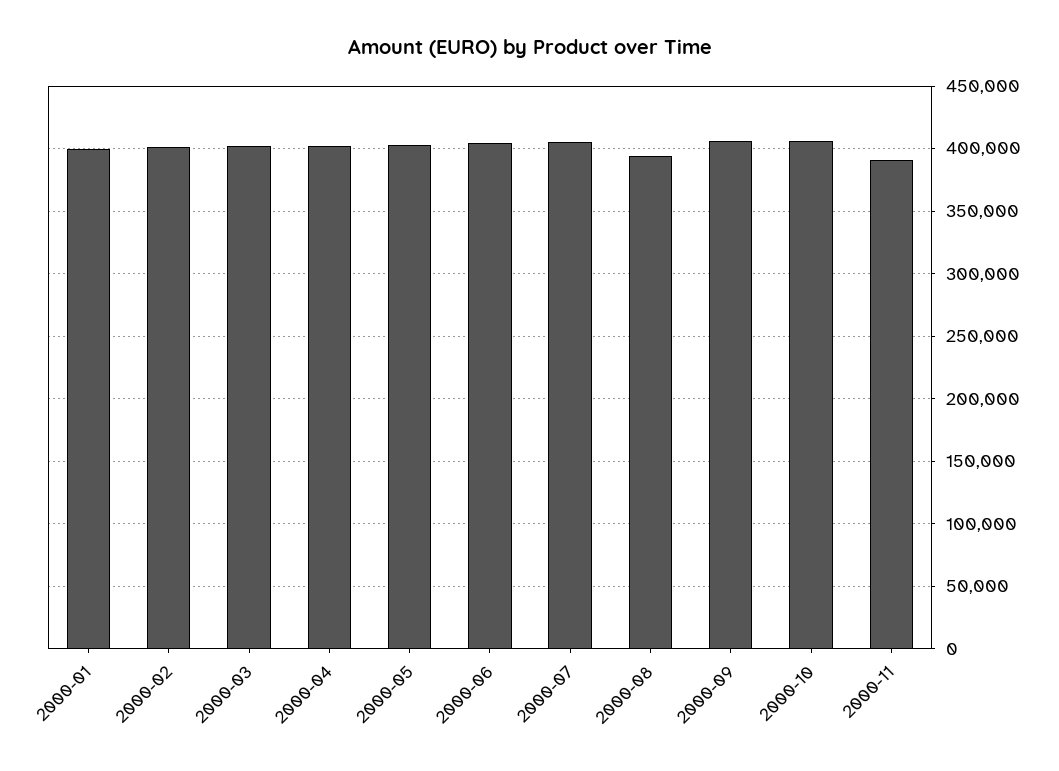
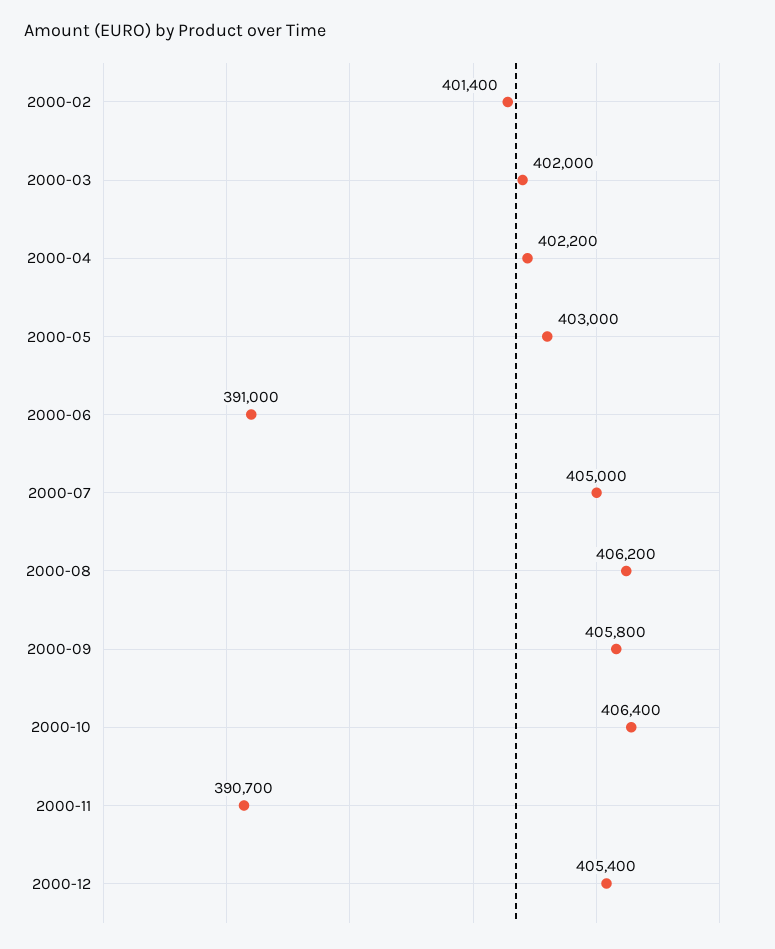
2000-01: 400000 -> none
2000-06: 405000 -> 391000
2000-08: 395000 -> 406200
2000-12: none -> 405400

